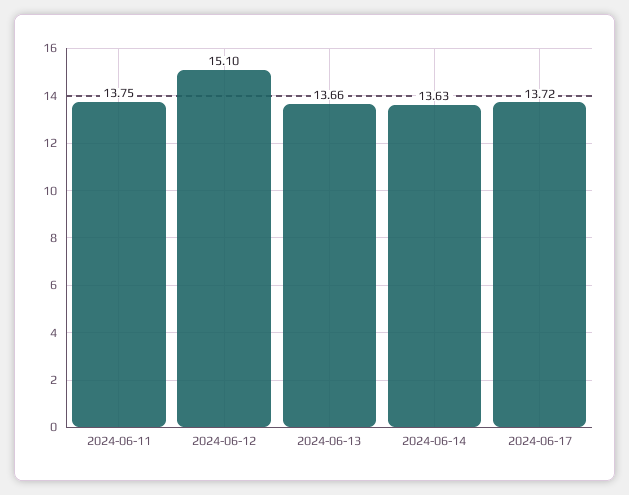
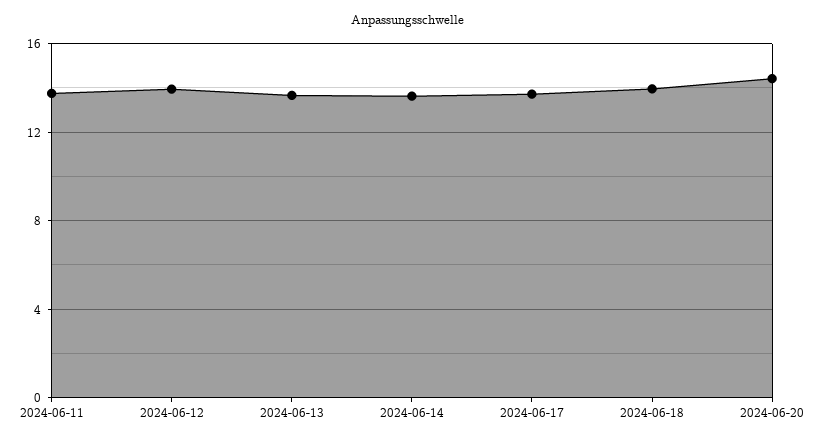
2024-06-12: 15.1 -> 14
2024-06-18: none -> 14
2024-06-20: none -> 14.5

